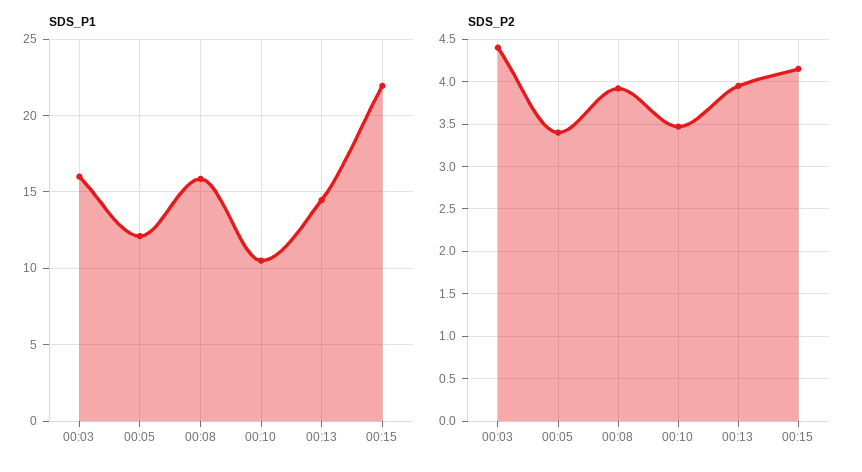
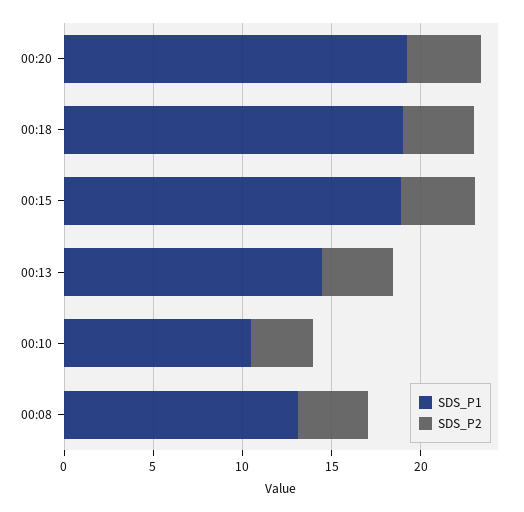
SDS_P1, 00:03: 16 -> none
SDS_P1, 00:05: 12 -> none
SDS_P1, 00:08: 16 -> 13
SDS_P1, 00:15: 22 -> 19
SDS_P2, 00:03: 4.4 -> none
SDS_P2, 00:05: 3.4 -> none
SDS_P1, 00:20: none -> 19
SDS_P2, 00:20: none -> 4
SDS_P1, 00:18: none -> 19
SDS_P2, 00:18: none -> 4

